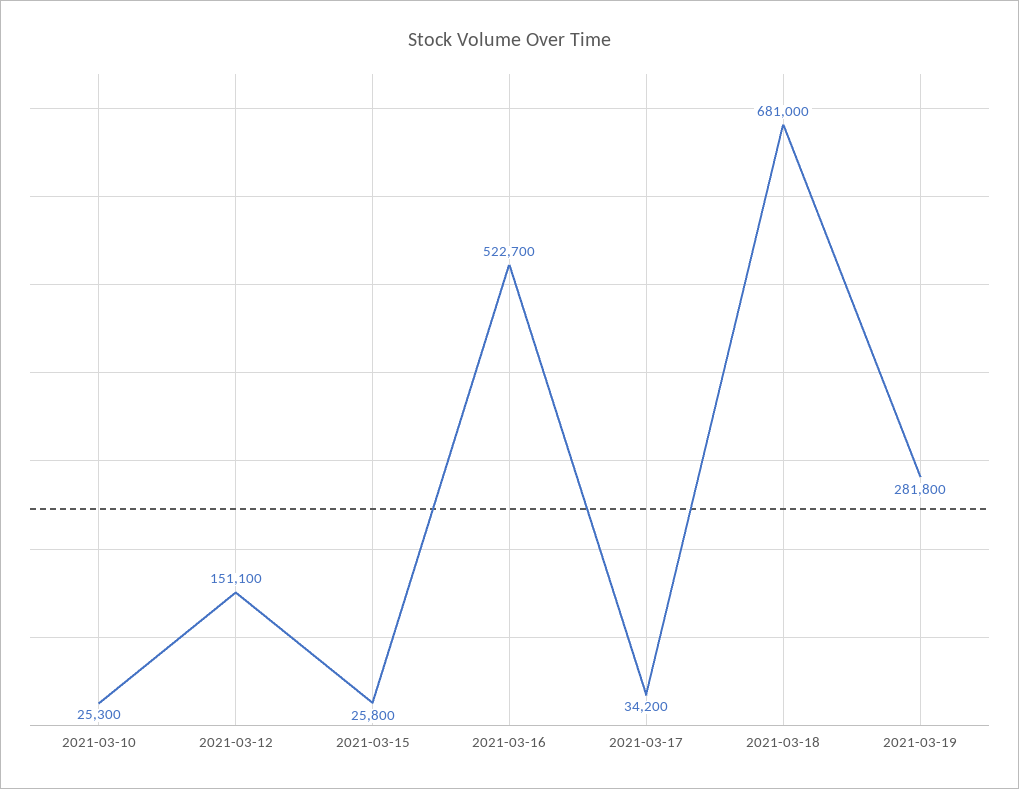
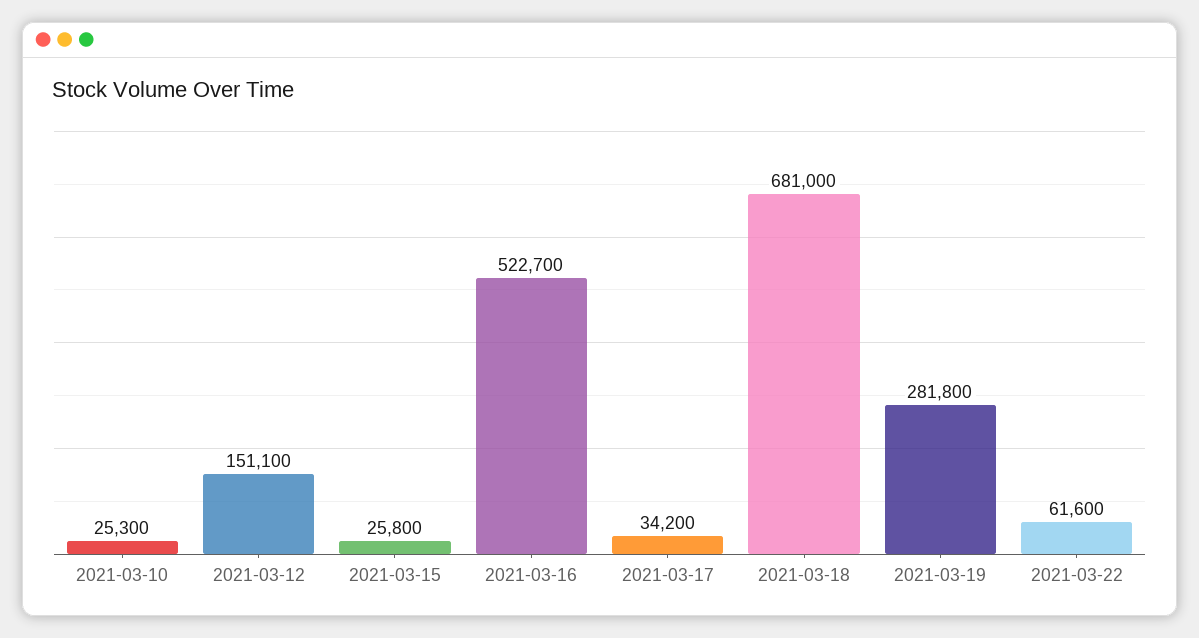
2021-03-22: none -> 61600

